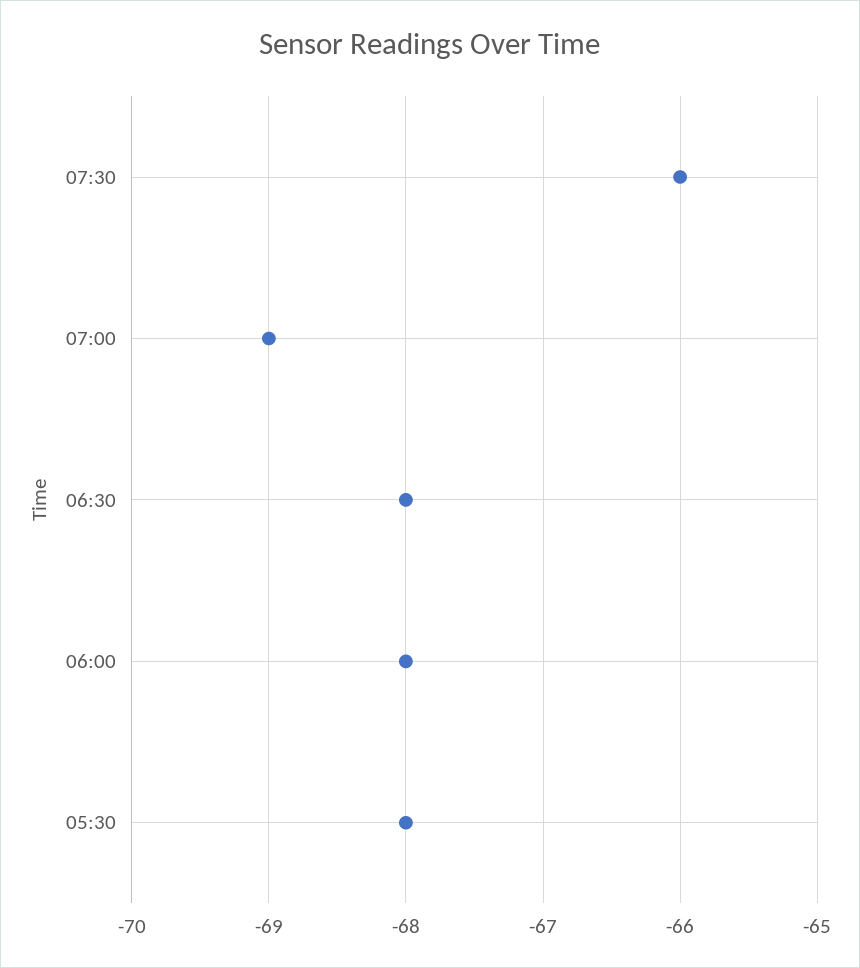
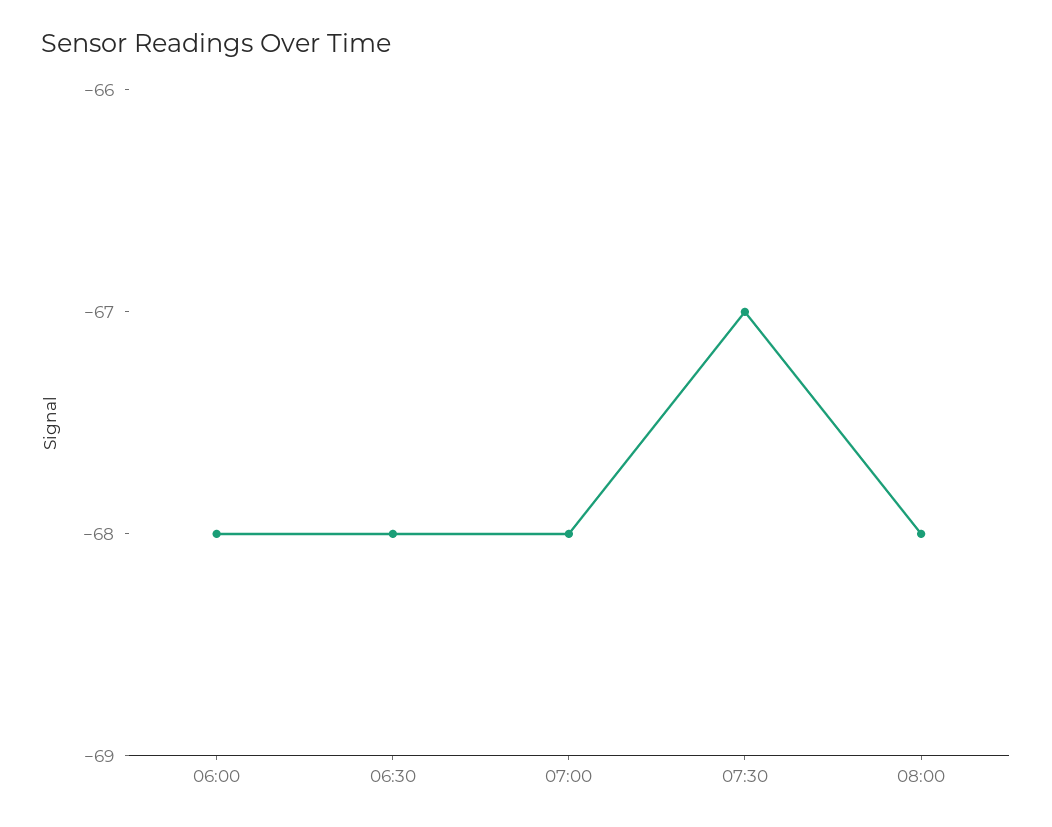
07:30: -66 -> -67
07:00: -69 -> -68
05:30: -68 -> none
08:00: none -> -68

